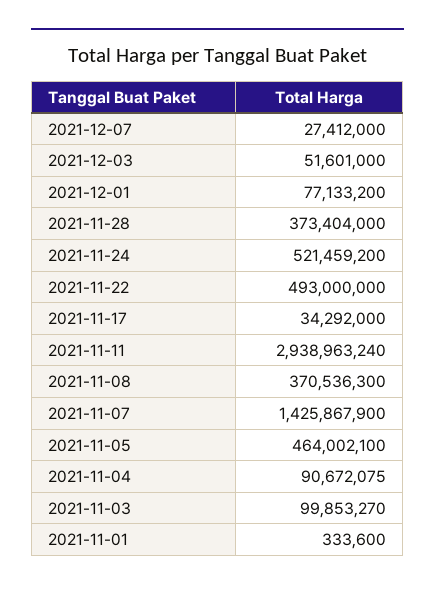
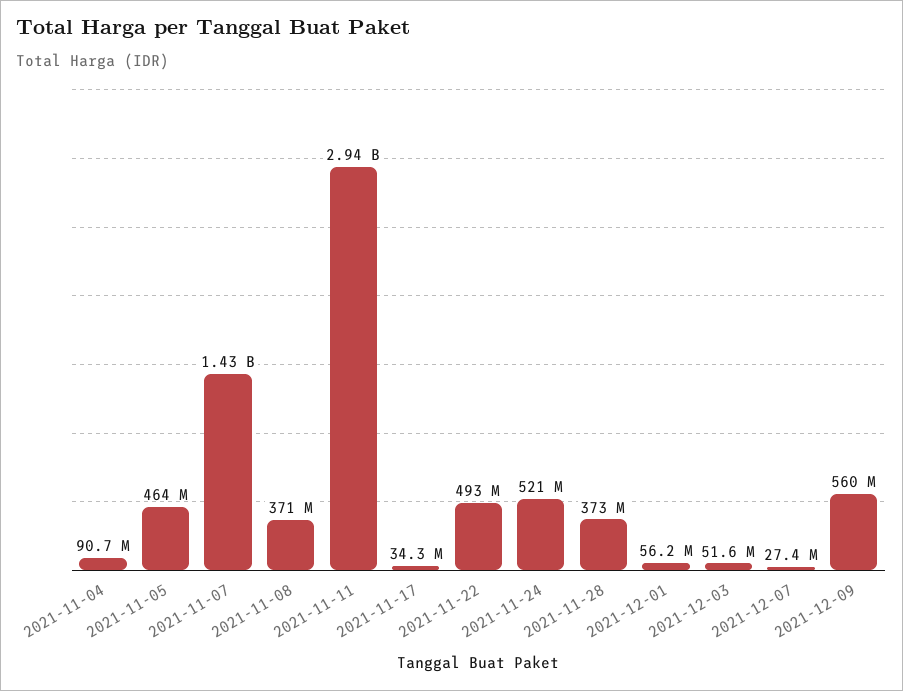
2021-12-01: 77133200 -> 56200000
2021-11-03: 99853270 -> none
2021-11-01: 333600 -> none
2021-12-09: none -> 560000000

